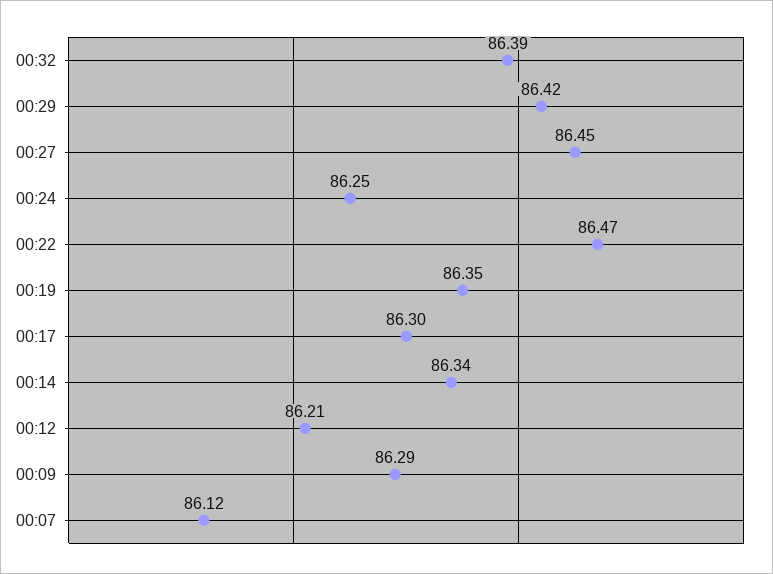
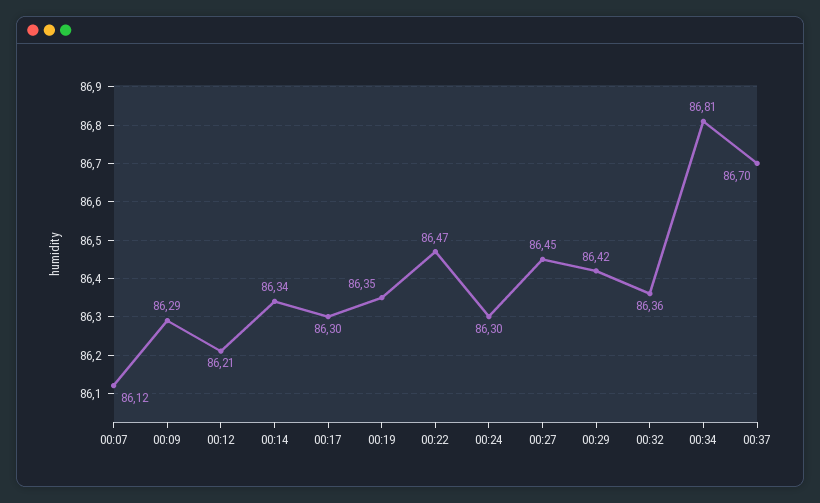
00:32: 86.39 -> 86.36
00:24: 86.25 -> 86.3
00:34: none -> 86.81
00:37: none -> 86.7

